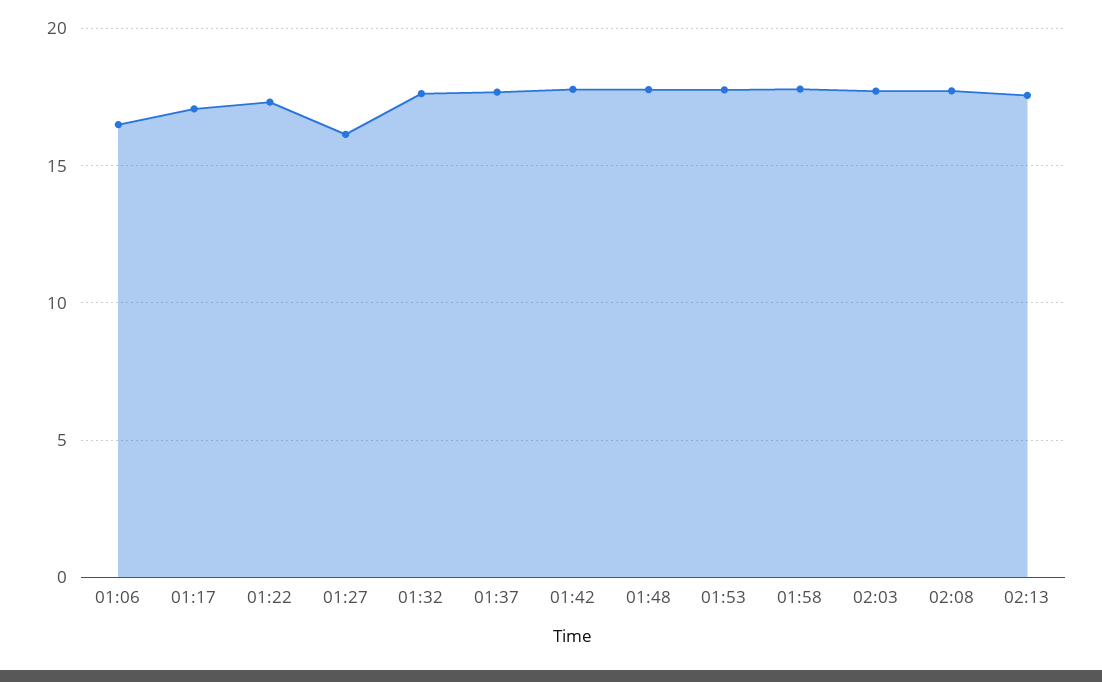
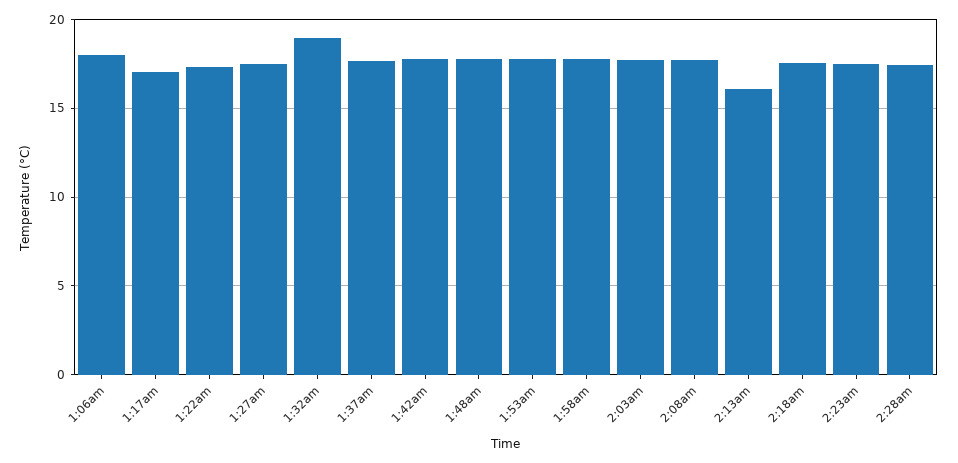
01:06: 16.5 -> 18
01:27: 16 -> 17.5
01:32: 17.5 -> 19
02:13: 17.5 -> 16
2:18am: none -> 17.5
2:23am: none -> 17.5
2:28am: none -> 17.5

